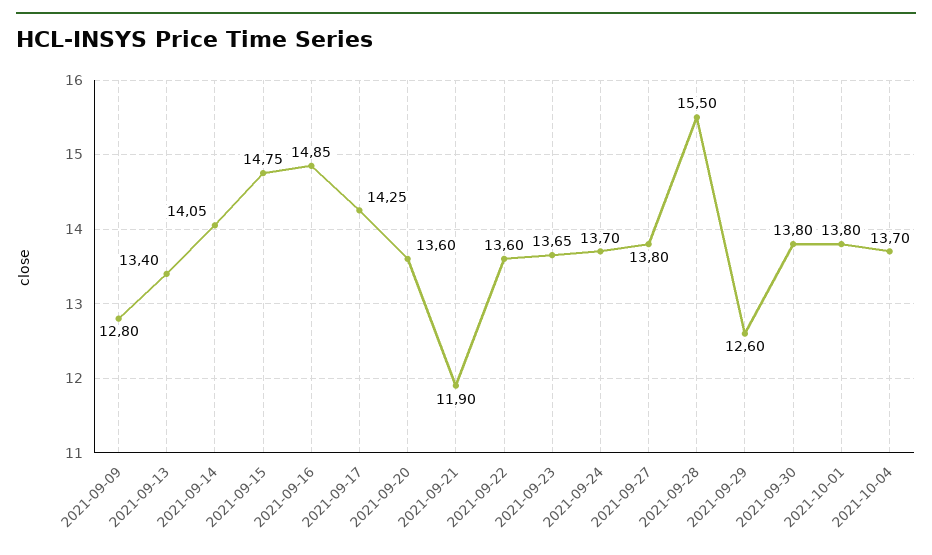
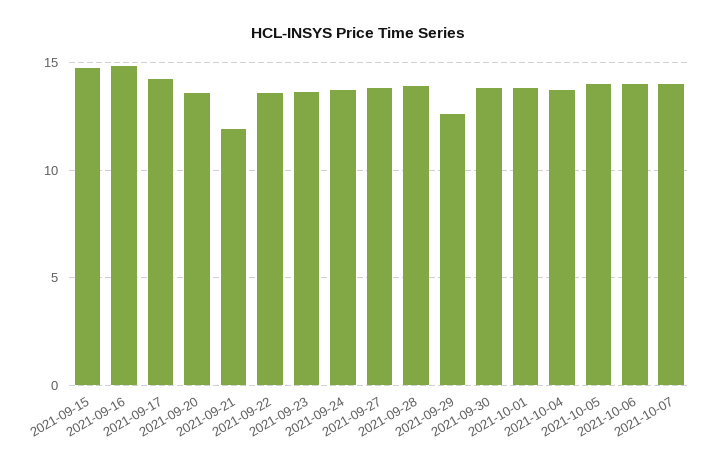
2021-09-09: 12.8 -> none
2021-09-13: 13.4 -> none
2021-09-14: 14.05 -> none
2021-09-28: 15.5 -> 14
2021-10-05: none -> 14
2021-10-06: none -> 14
2021-10-07: none -> 14

